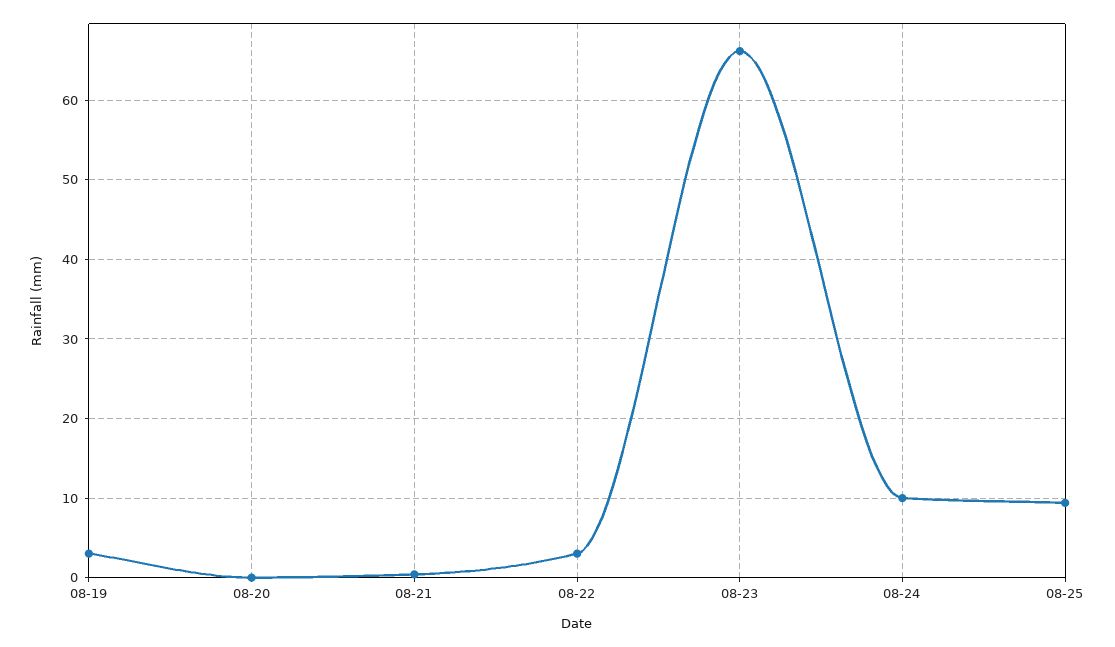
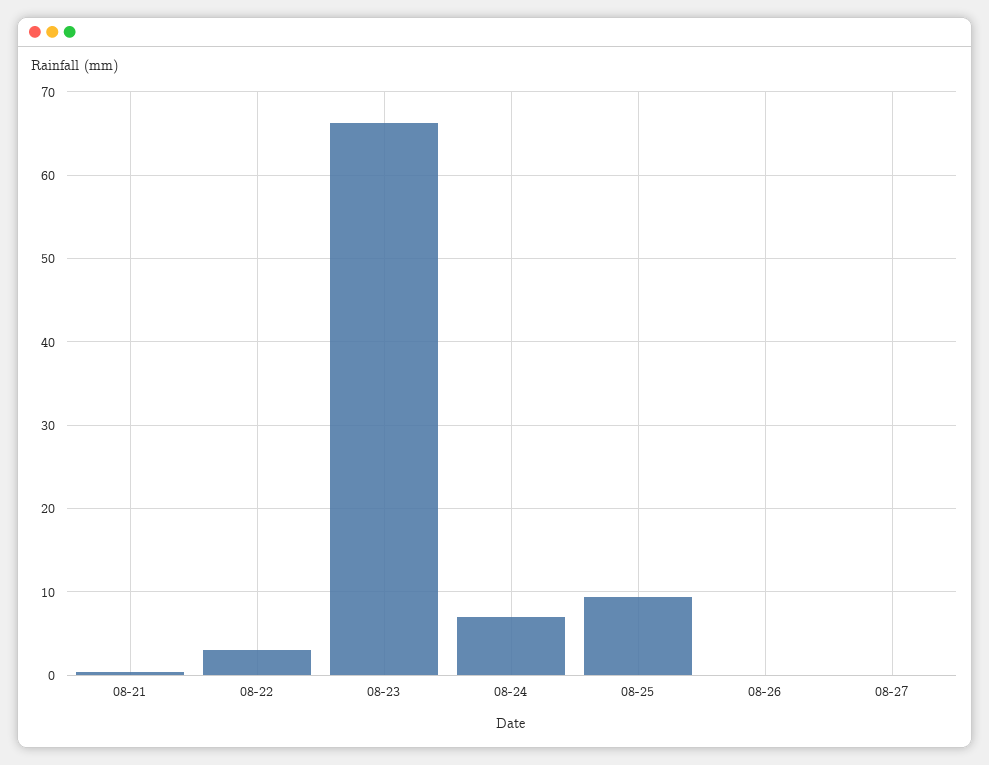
08-19: 3 -> none
08-20: 0 -> none
08-24: 10 -> 7
08-26: none -> 0
08-27: none -> 0

